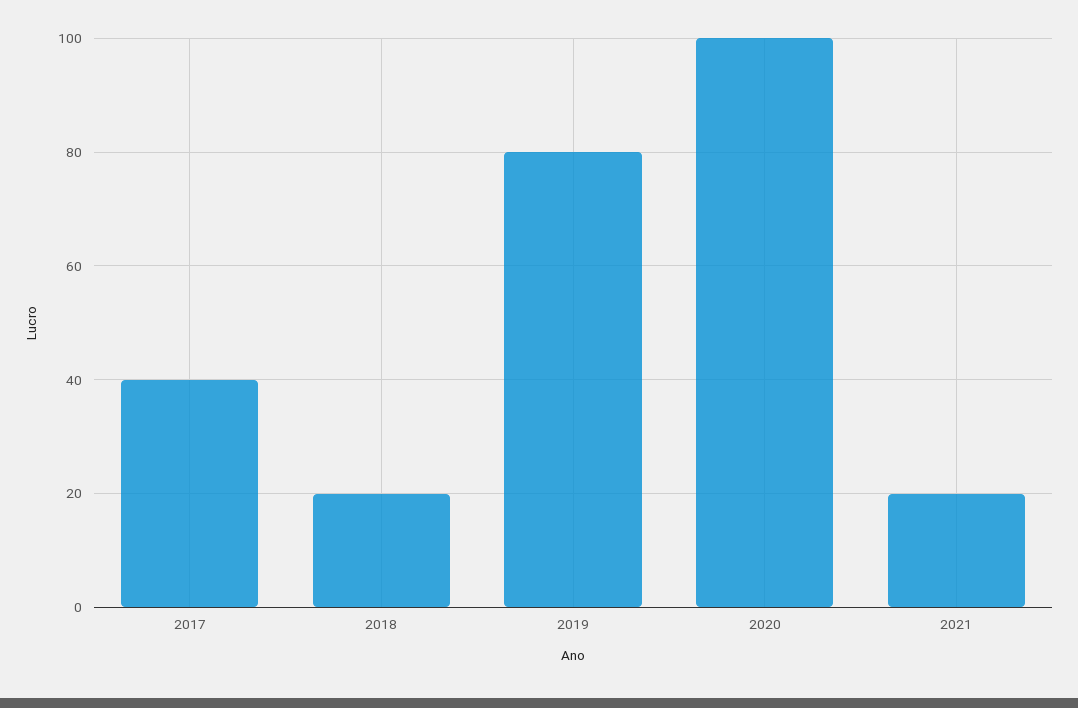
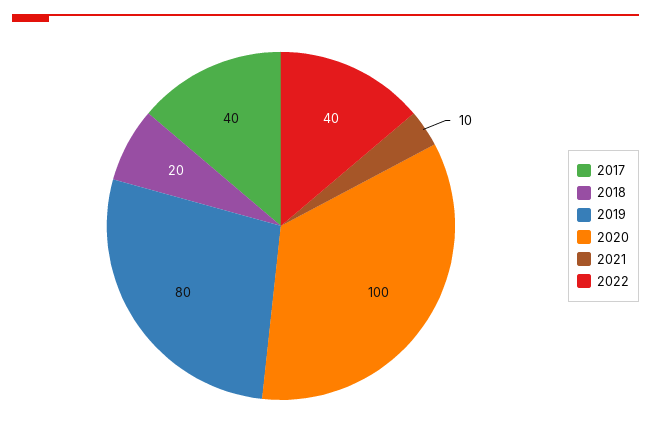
2021: 20 -> 10
2022: none -> 40

